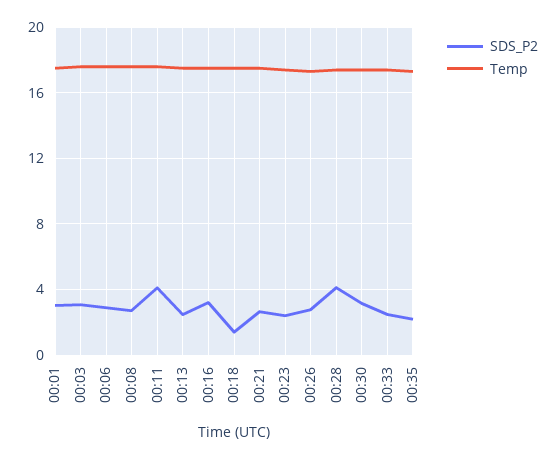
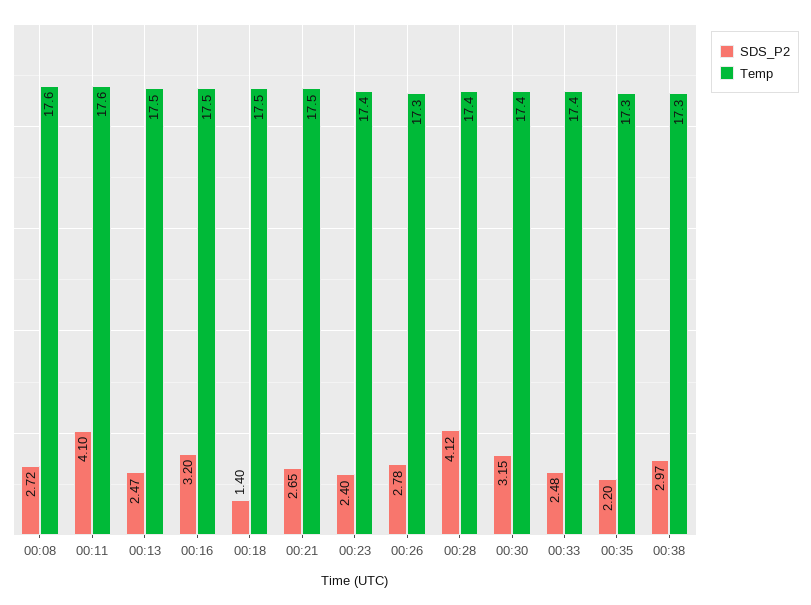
SDS_P2, 00:01: 3 -> none
Temp, 00:01: 17.5 -> none
SDS_P2, 00:03: 3 -> none
Temp, 00:03: 17.5 -> none
SDS_P2, 00:06: 3 -> none
Temp, 00:06: 17.5 -> none
SDS_P2, 00:38: none -> 2.97
Temp, 00:38: none -> 17.3

